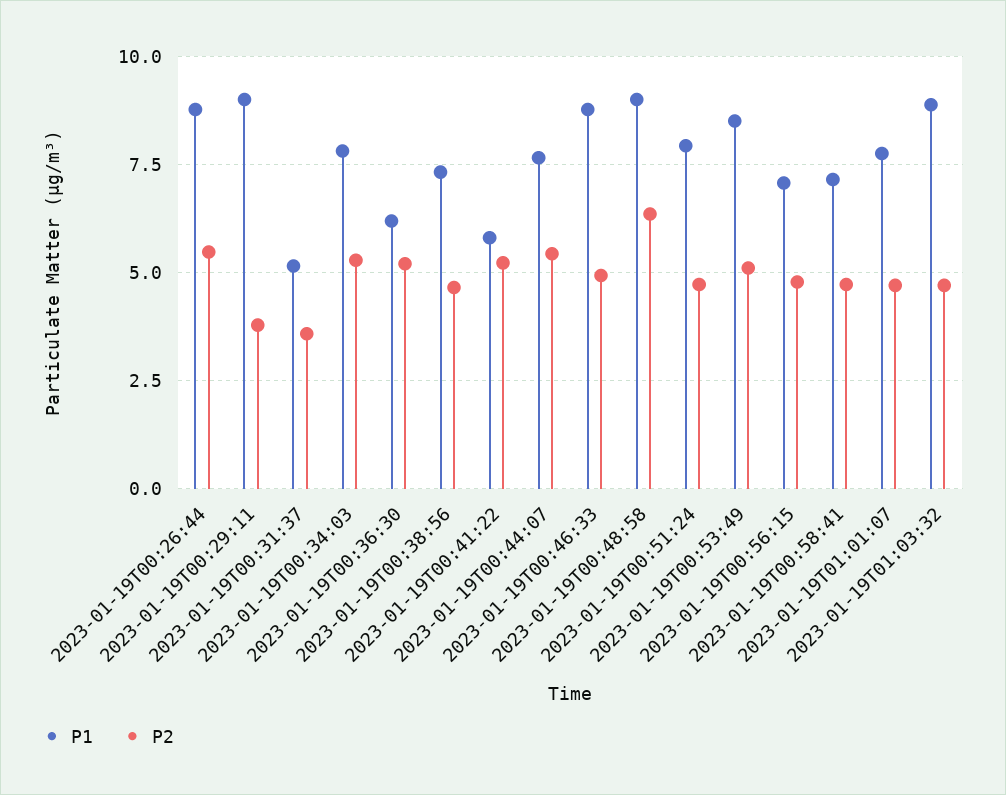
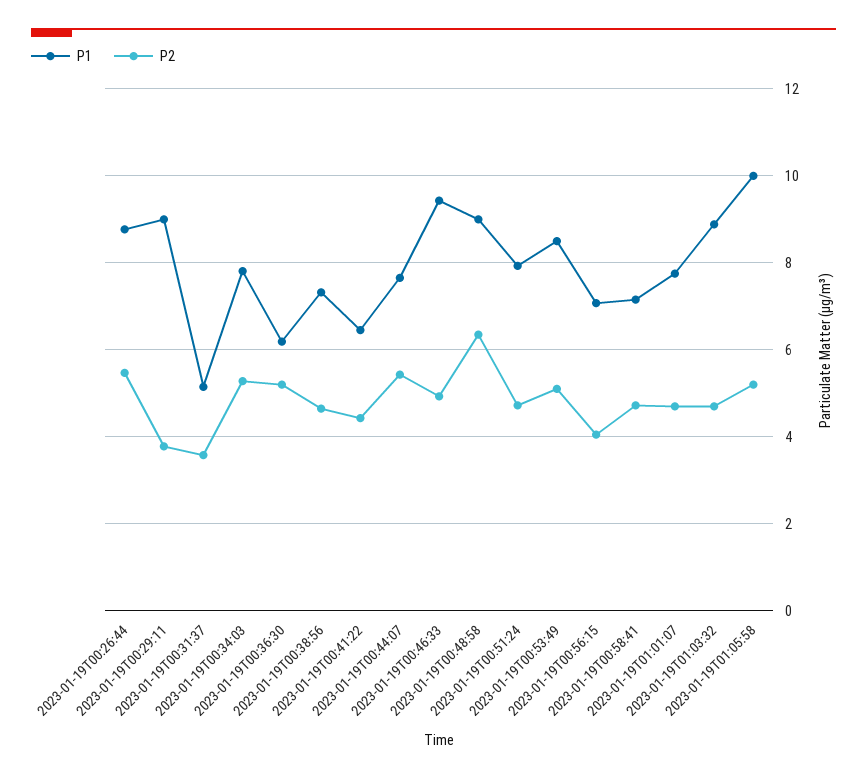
P1, 2023-01-19T00:41:22: 5.75 -> 6.4
P2, 2023-01-19T00:41:22: 5.25 -> 4.4
P1, 2023-01-19T00:46:33: 8.75 -> 9.4
P2, 2023-01-19T00:56:15: 4.75 -> 4
P1, 2023-01-19T01:05:58: none -> 10
P2, 2023-01-19T01:05:58: none -> 5.2

